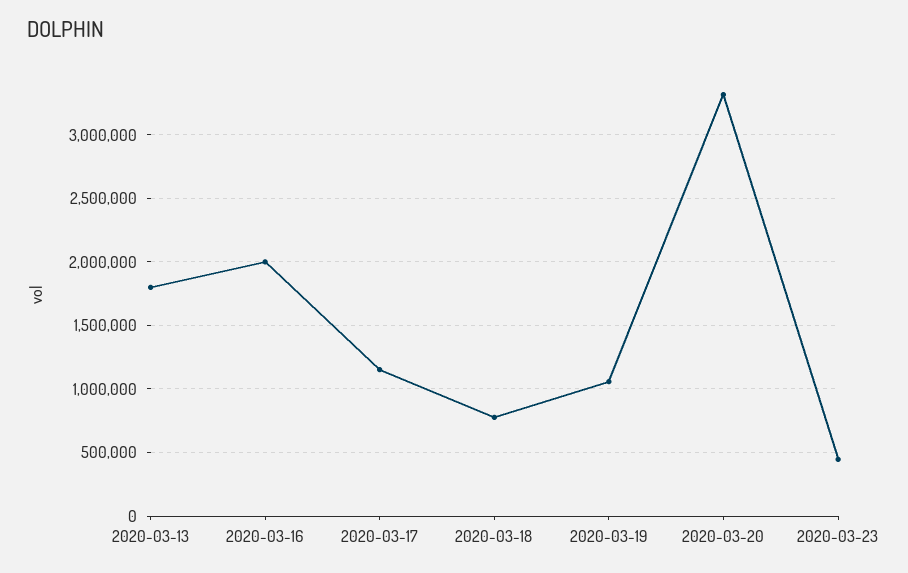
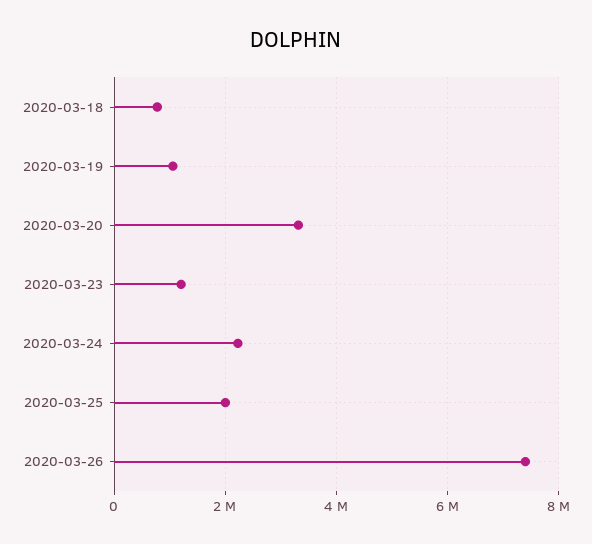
2020-03-13: 1800000 -> none
2020-03-16: 2000000 -> none
2020-03-17: 1150000 -> none
2020-03-23: 450000 -> 1200000
2020-03-24: none -> 2200000
2020-03-25: none -> 2000000
2020-03-26: none -> 7400000

